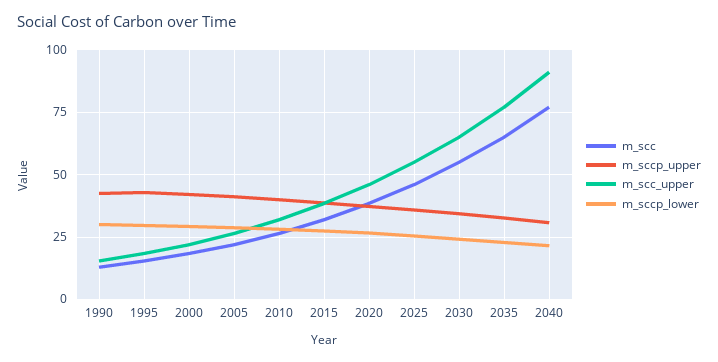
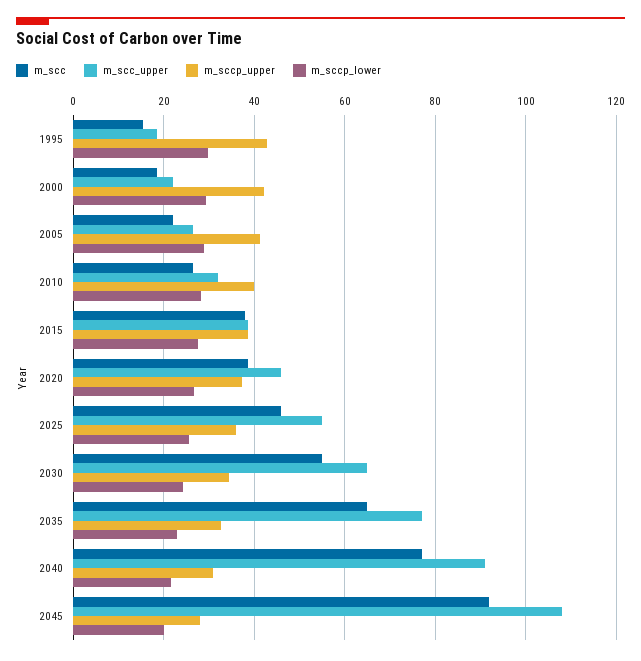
m_scc, 1990: 12.5 -> none
m_sccp_upper, 1990: 42.5 -> none
m_scc_upper, 1990: 15 -> none
m_sccp_lower, 1990: 30 -> none
m_scc, 2015: 32.5 -> 38
m_scc, 2045: none -> 92
m_scc_upper, 2045: none -> 108
m_sccp_upper, 2045: none -> 28
m_sccp_lower, 2045: none -> 20

